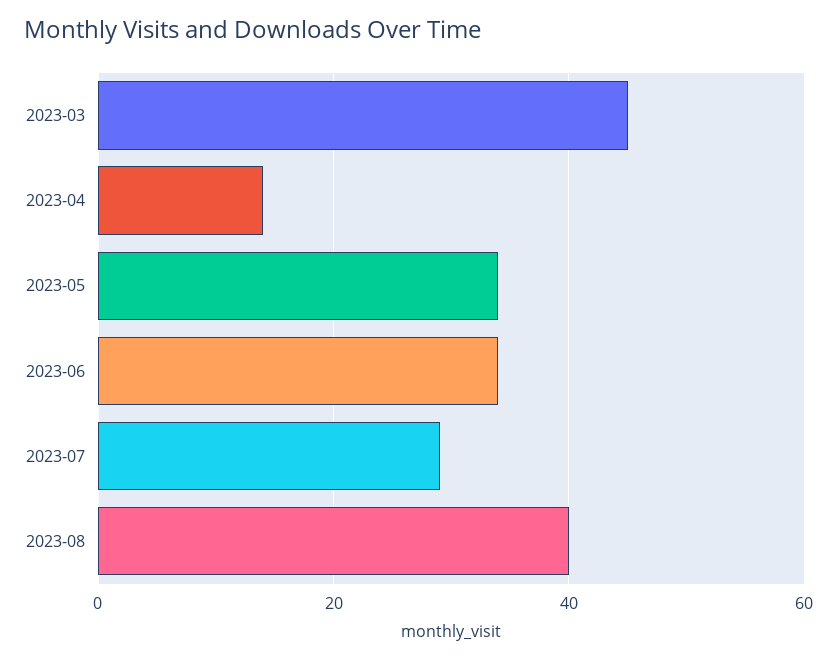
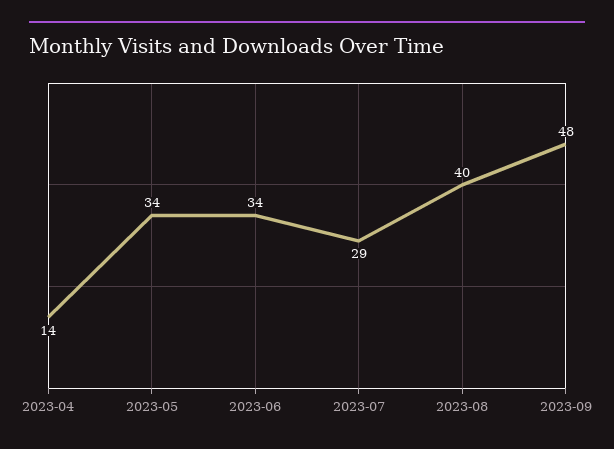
2023-03: 45 -> none
2023-09: none -> 48

